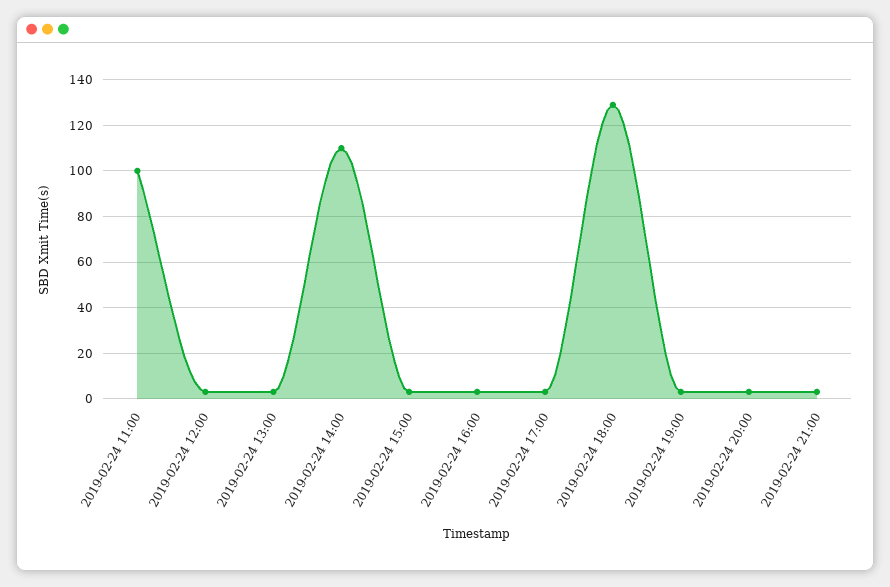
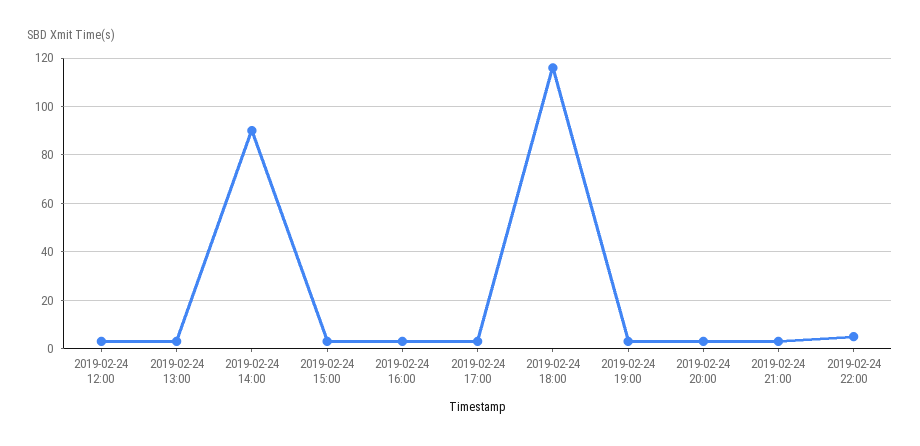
2019-02-24 11:00: 100 -> none
2019-02-24 14:00: 110 -> 90
2019-02-24 18:00: 130 -> 115
2019-02-24 22:00: none -> 5

